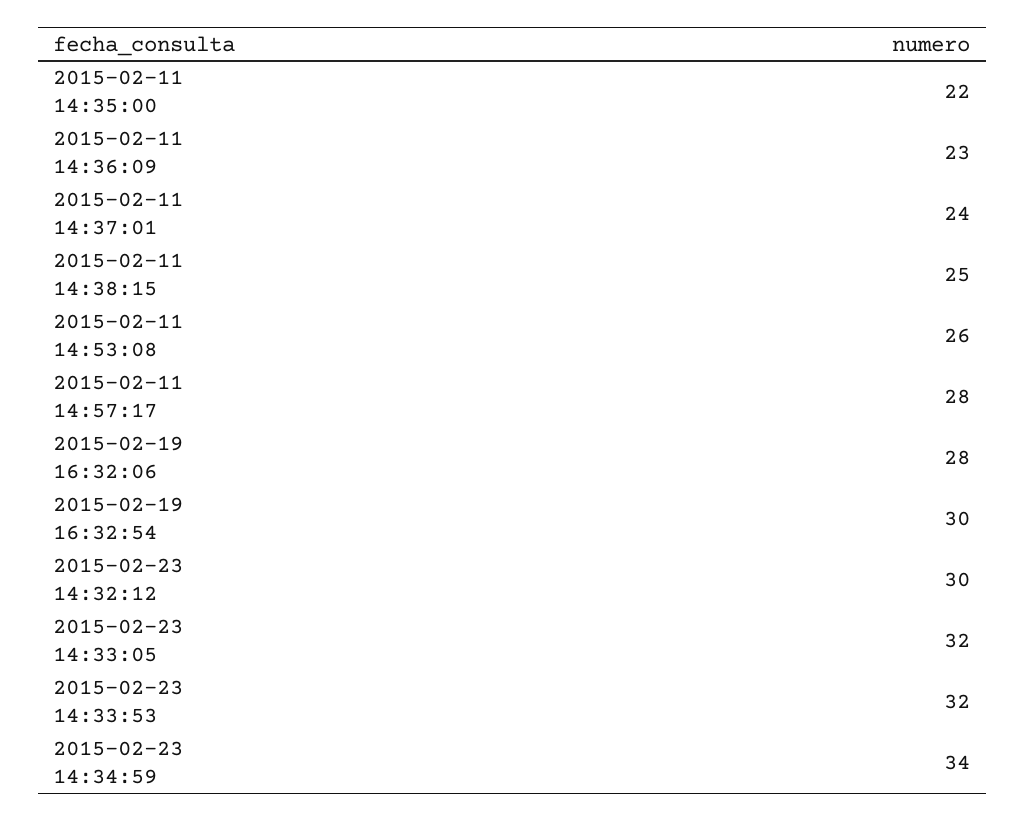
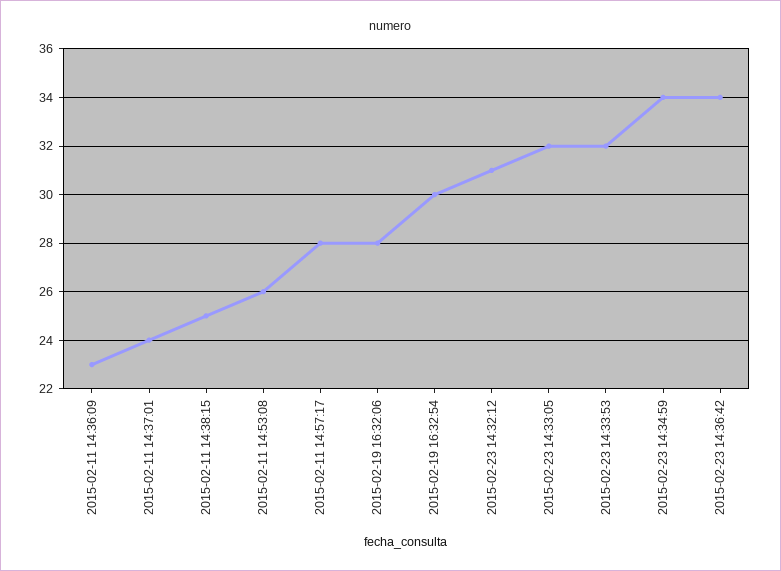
2015-02-11 14:35:00: 22 -> none
2015-02-23 14:32:12: 30 -> 31
2015-02-23 14:36:42: none -> 34

